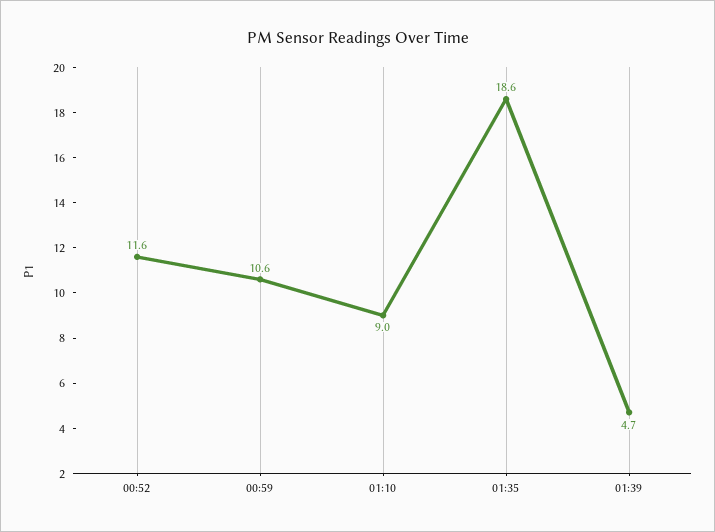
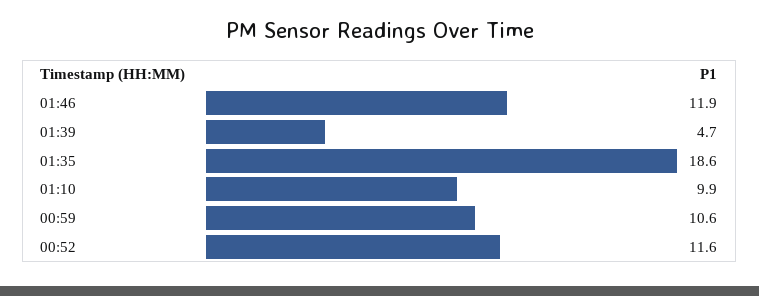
01:10: 9 -> 9.9
01:46: none -> 11.9

